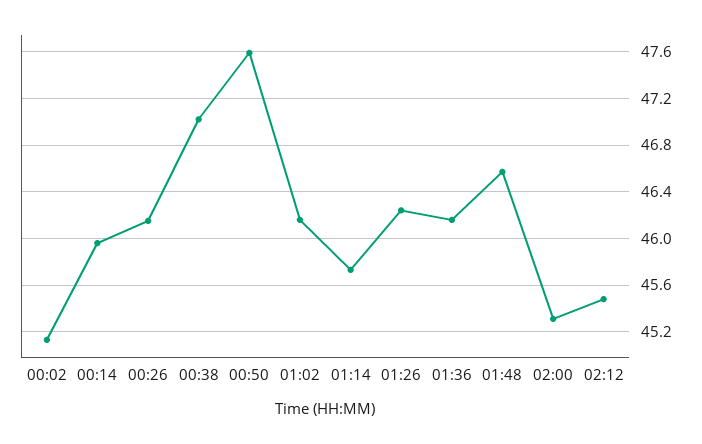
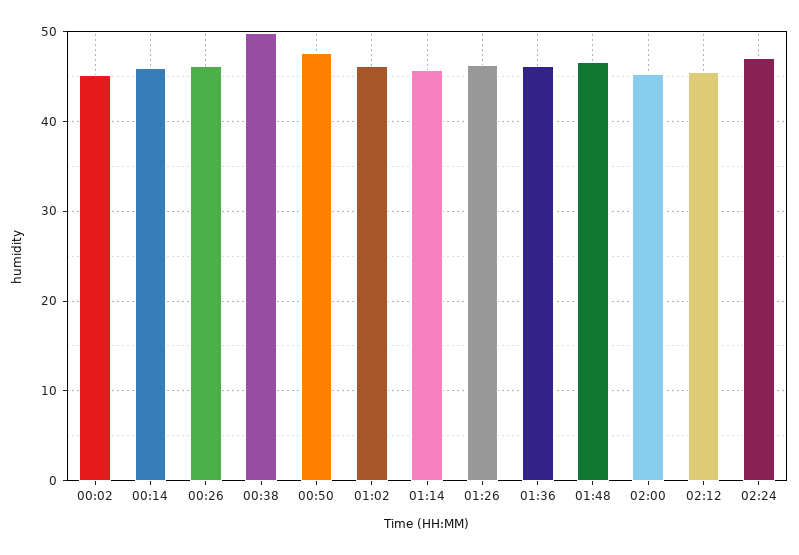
00:38: 47 -> 50
02:24: none -> 47

